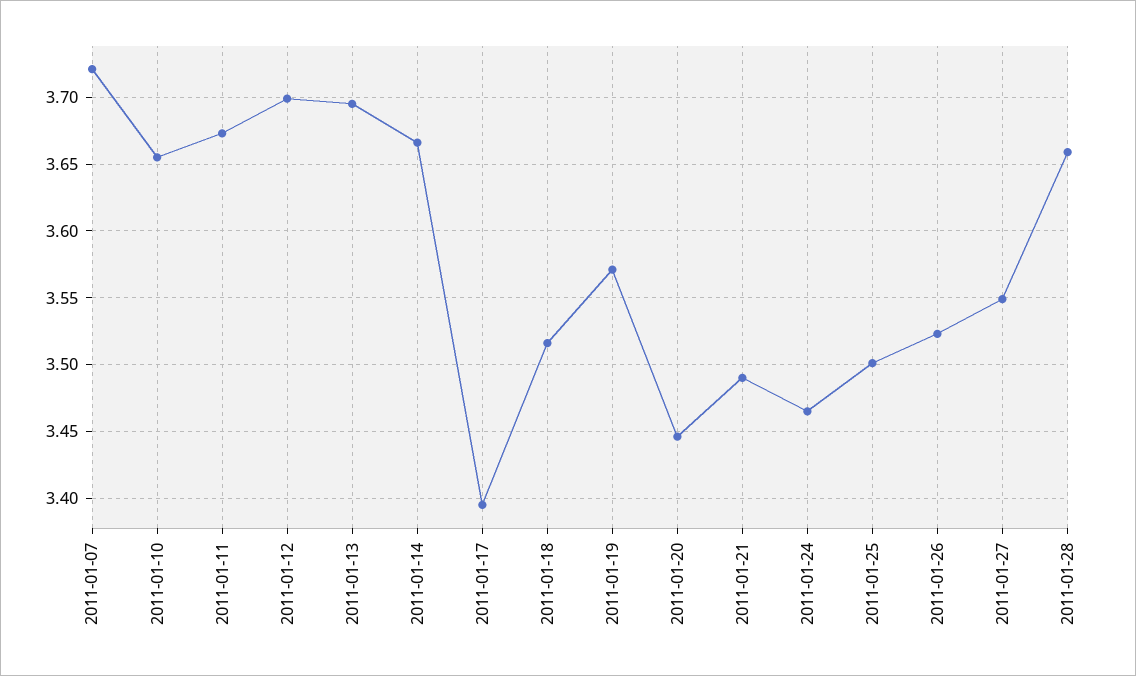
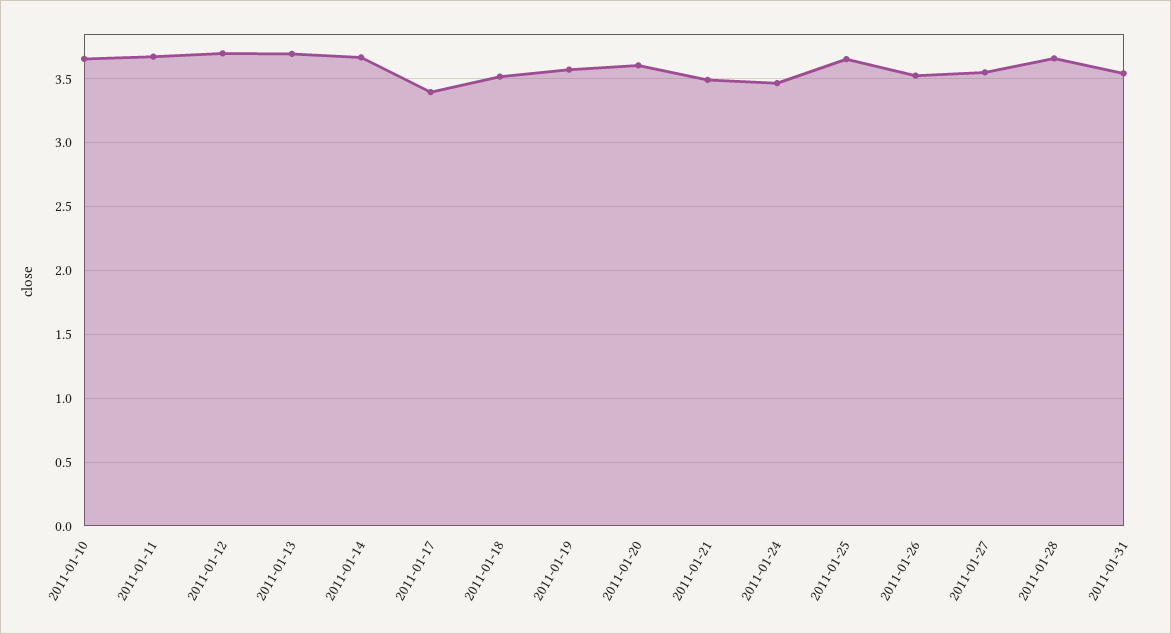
2011-01-07: 3.72 -> none
2011-01-20: 3.445 -> 3.6
2011-01-25: 3.5 -> 3.65
2011-01-31: none -> 3.55

